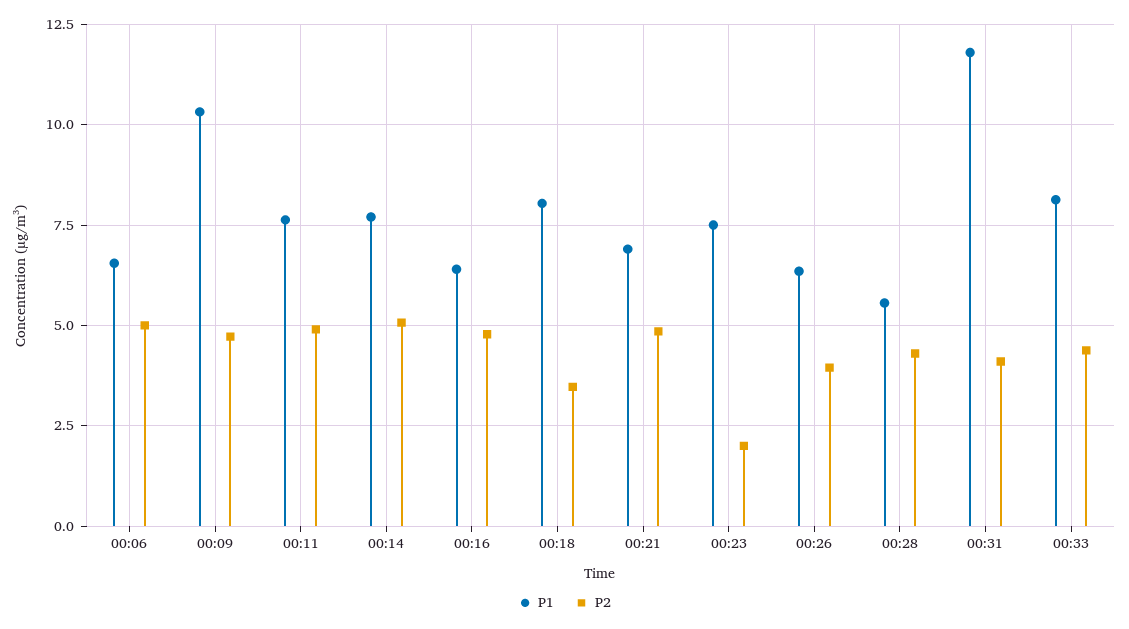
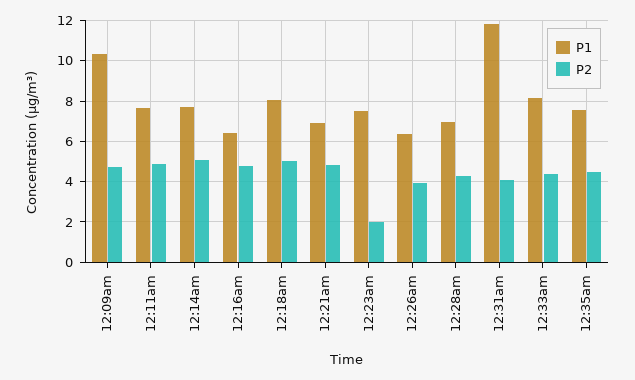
P1, 00:06: 6.5 -> none
P2, 00:06: 5 -> none
P2, 00:18: 3.5 -> 5
P1, 00:28: 5.5 -> 7
P1, 12:35am: none -> 7.5
P2, 12:35am: none -> 4.5

